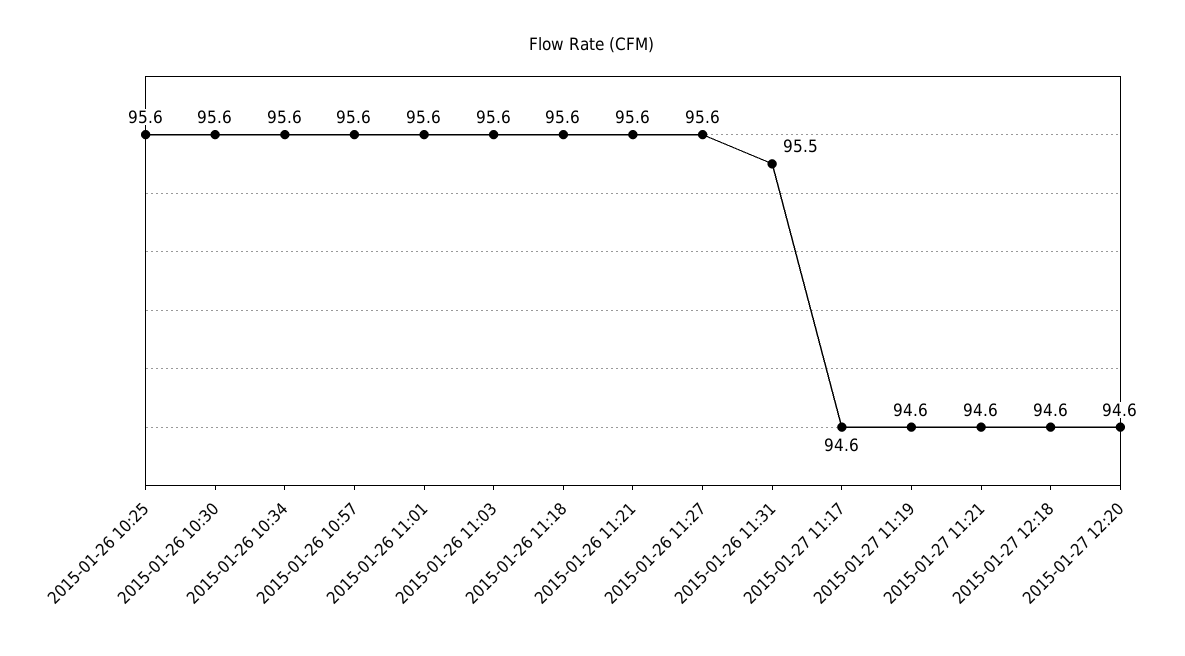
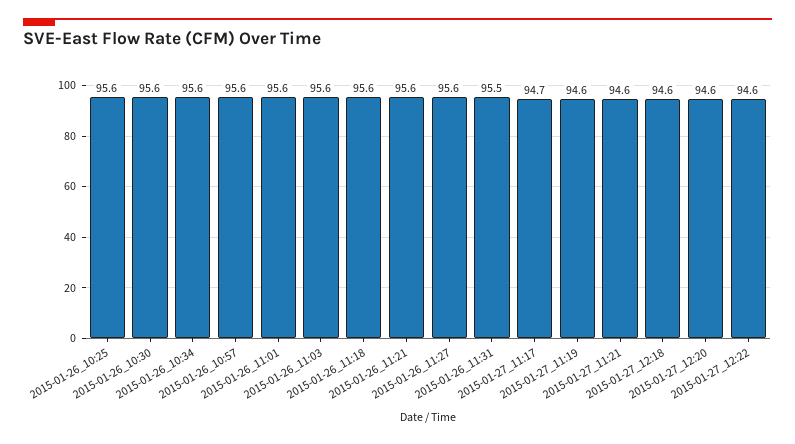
2015-01-27 11:17: 94.6 -> 94.7
2015-01-27_12:22: none -> 94.6

